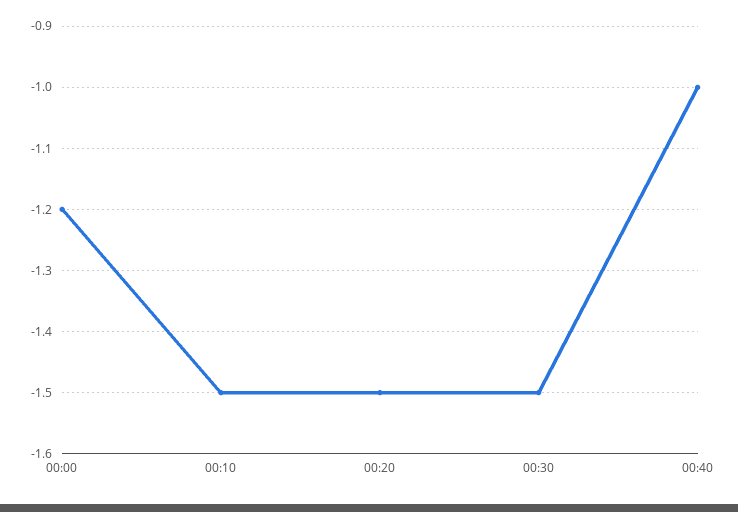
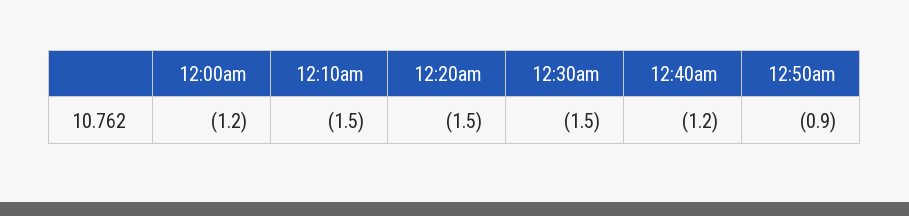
00:40: -1 -> -1.2
12:50am: none -> -0.9

